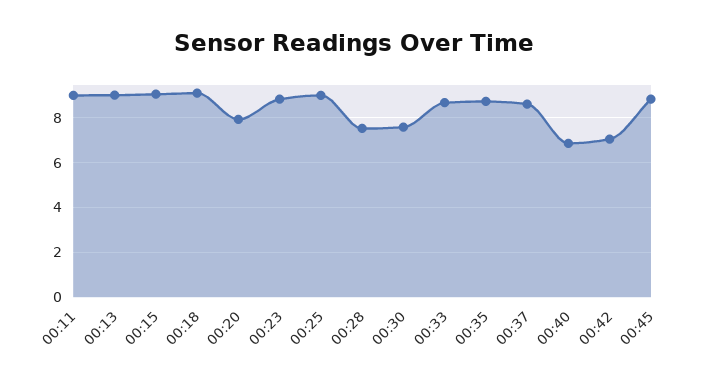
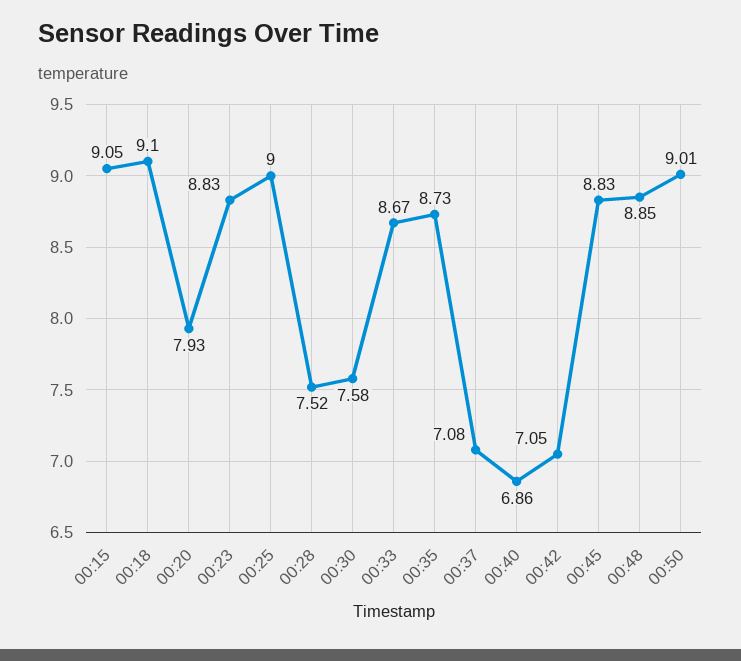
00:11: 9 -> none
00:13: 9 -> none
00:37: 8.5 -> 7.08
00:48: none -> 8.85
00:50: none -> 9.01

